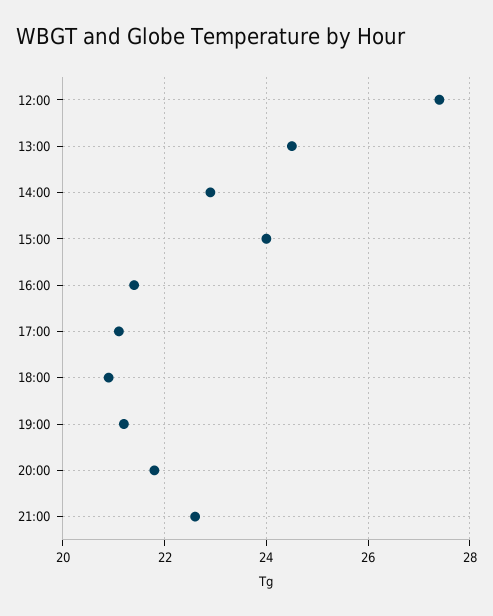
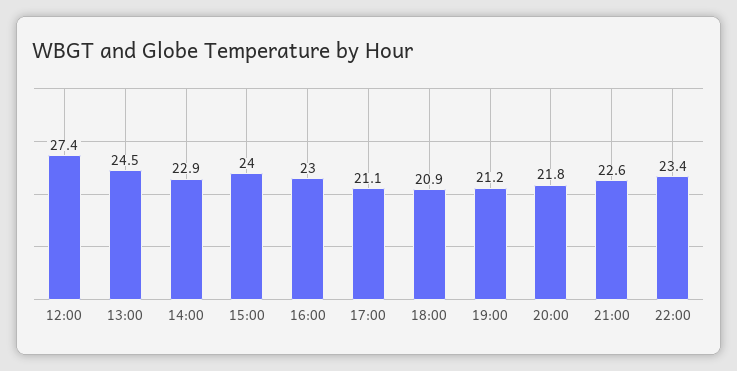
16:00: 21.5 -> 23
22:00: none -> 23.4

